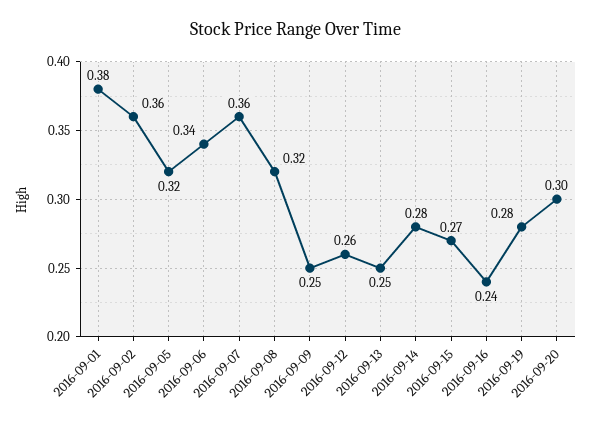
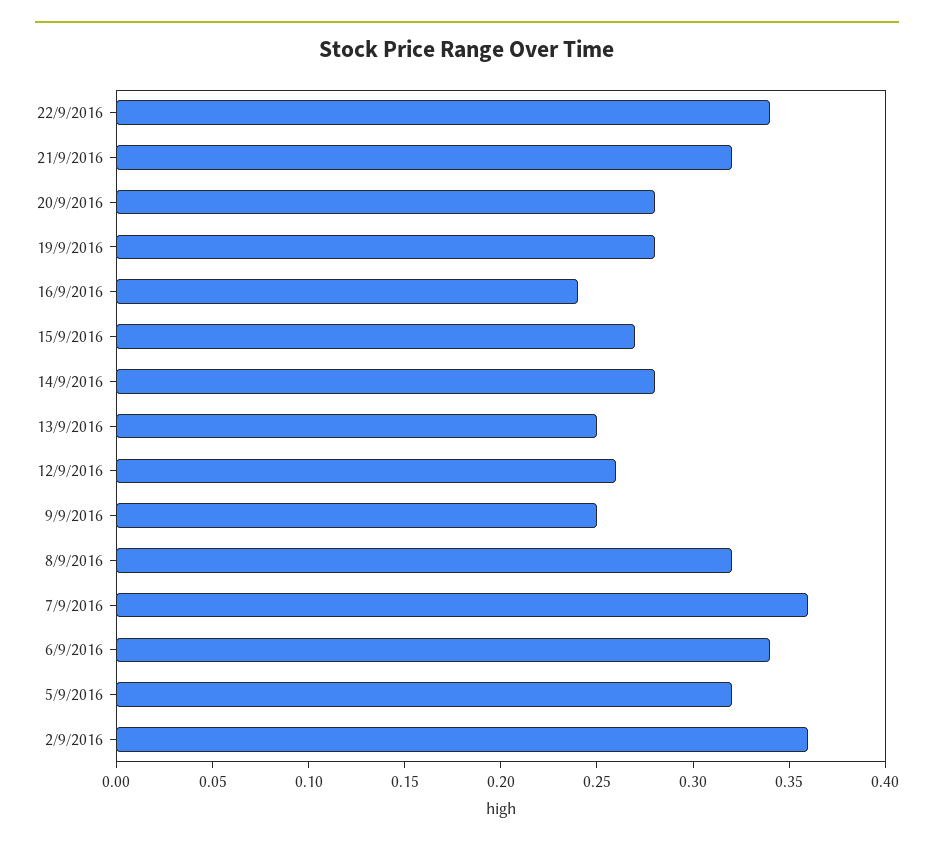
2016-09-01: 0.38 -> none
2016-09-20: 0.3 -> 0.28
22/9/2016: none -> 0.34
21/9/2016: none -> 0.32

